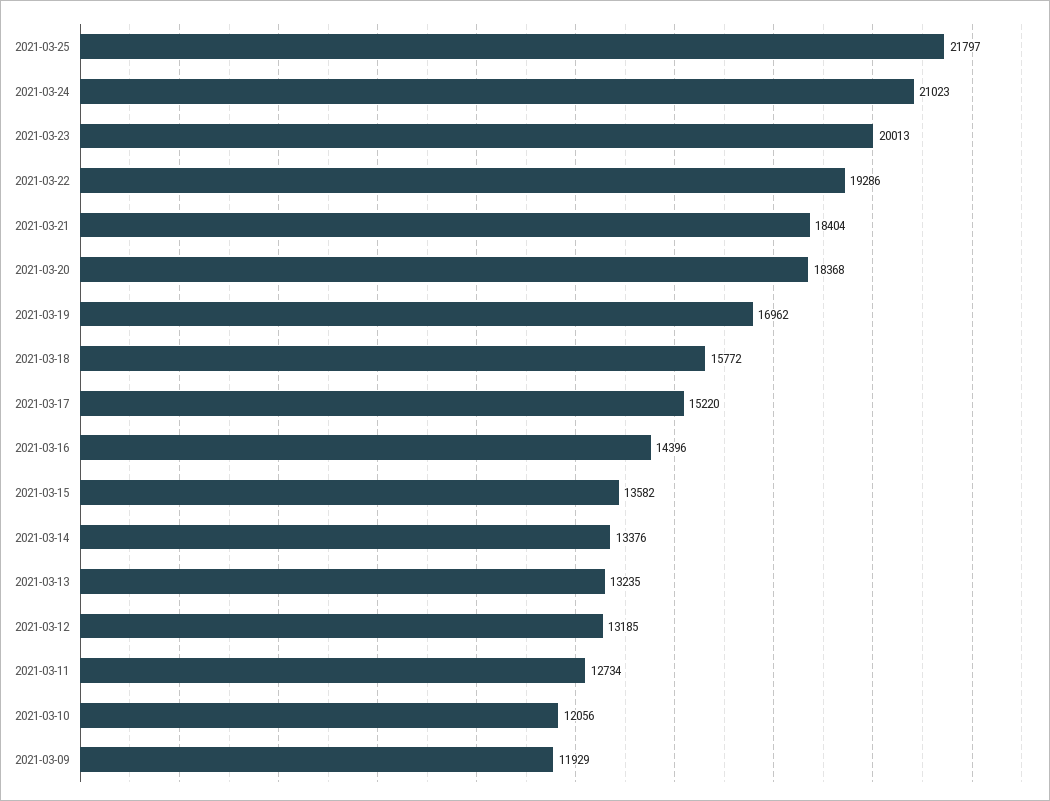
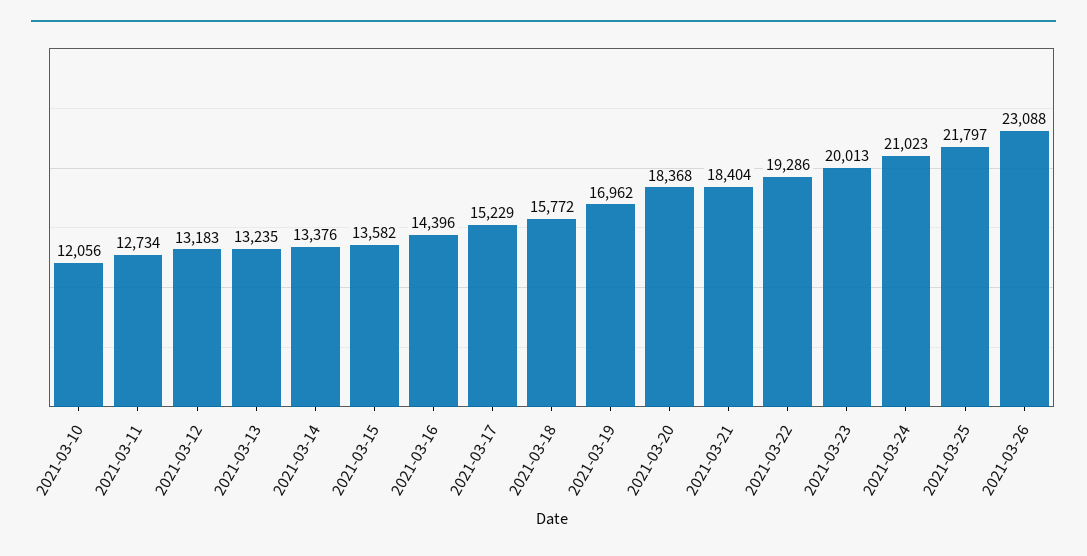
2021-03-17: 15220 -> 15229
2021-03-12: 13185 -> 13183
2021-03-09: 11929 -> none
2021-03-26: none -> 23088

